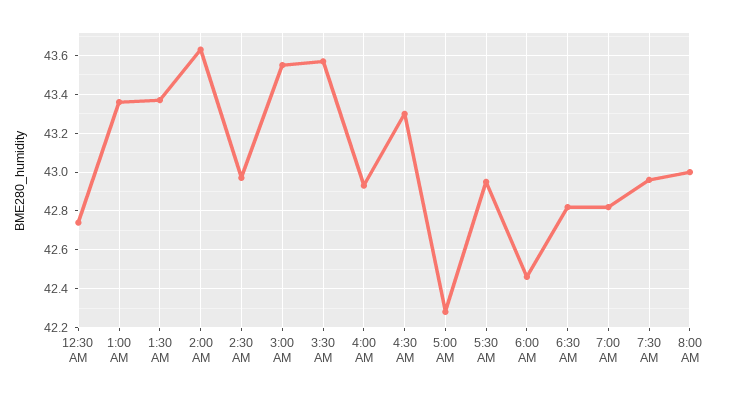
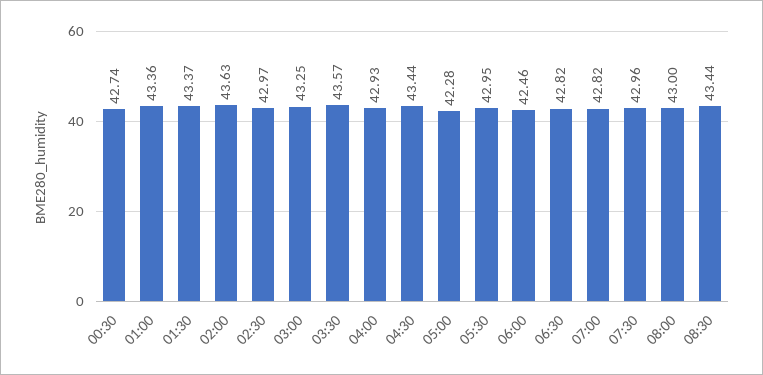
3:00 AM: 43.55 -> 43.25
4:30 AM: 43.3 -> 43.44
08:30: none -> 43.44

